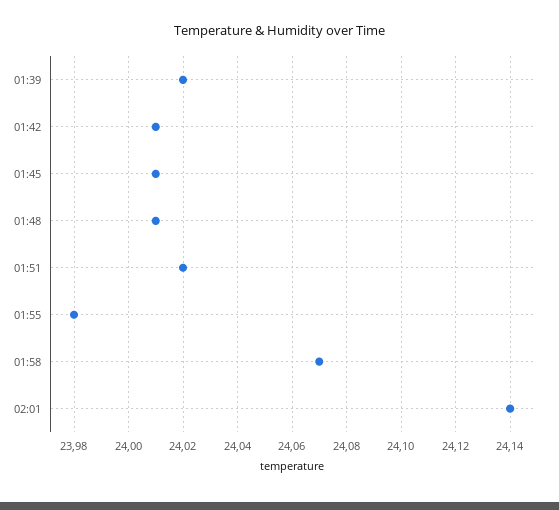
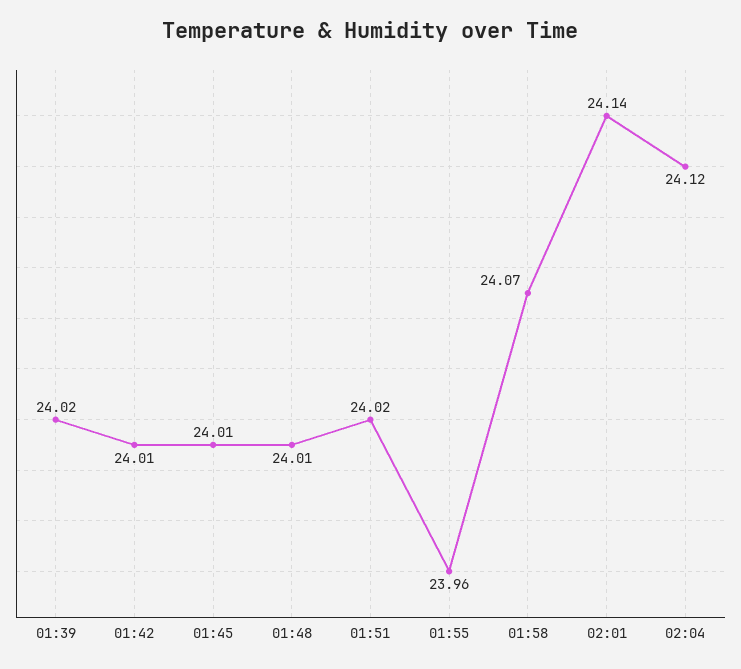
01:55: 23.98 -> 23.96
02:04: none -> 24.12

